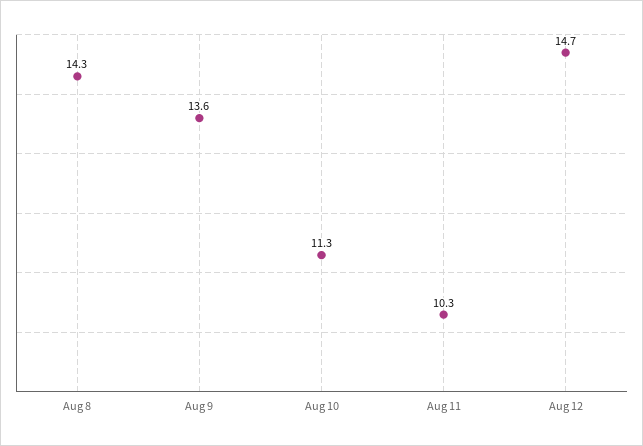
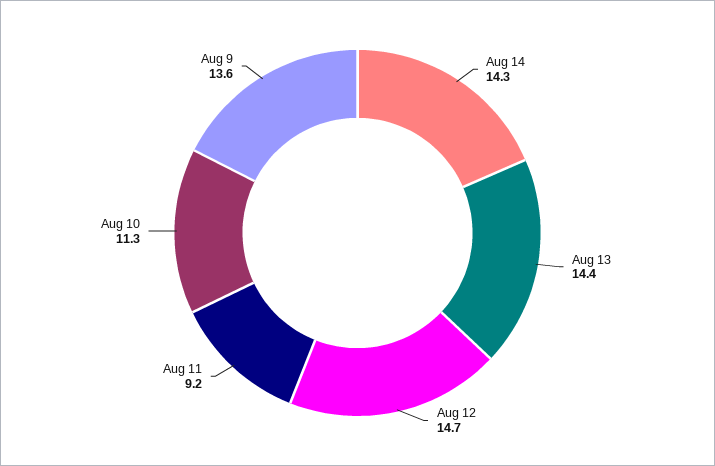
Aug 8: 14.3 -> none
Aug 11: 10.3 -> 9.2
Aug 14: none -> 14.3
Aug 13: none -> 14.4

